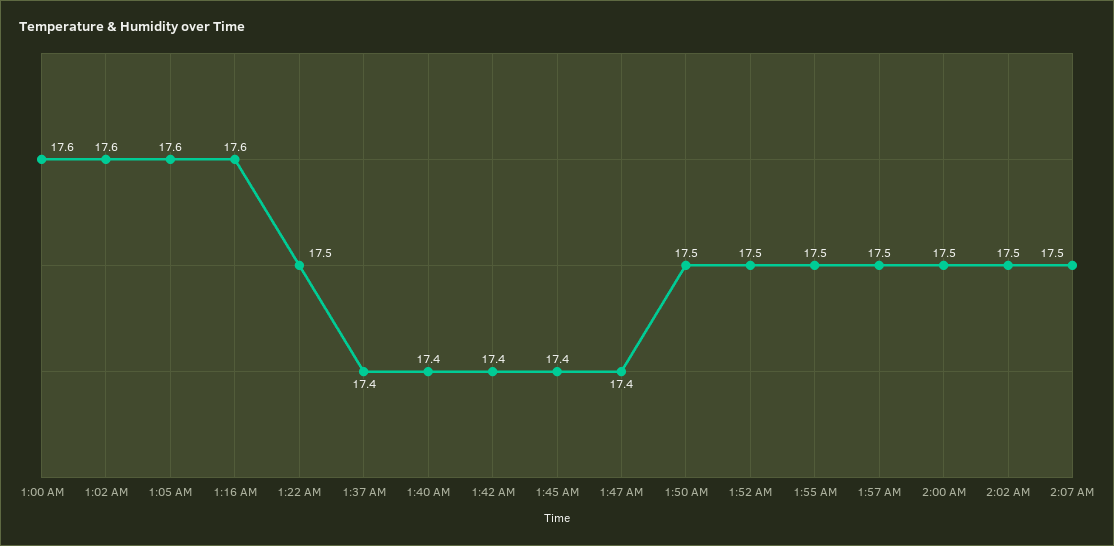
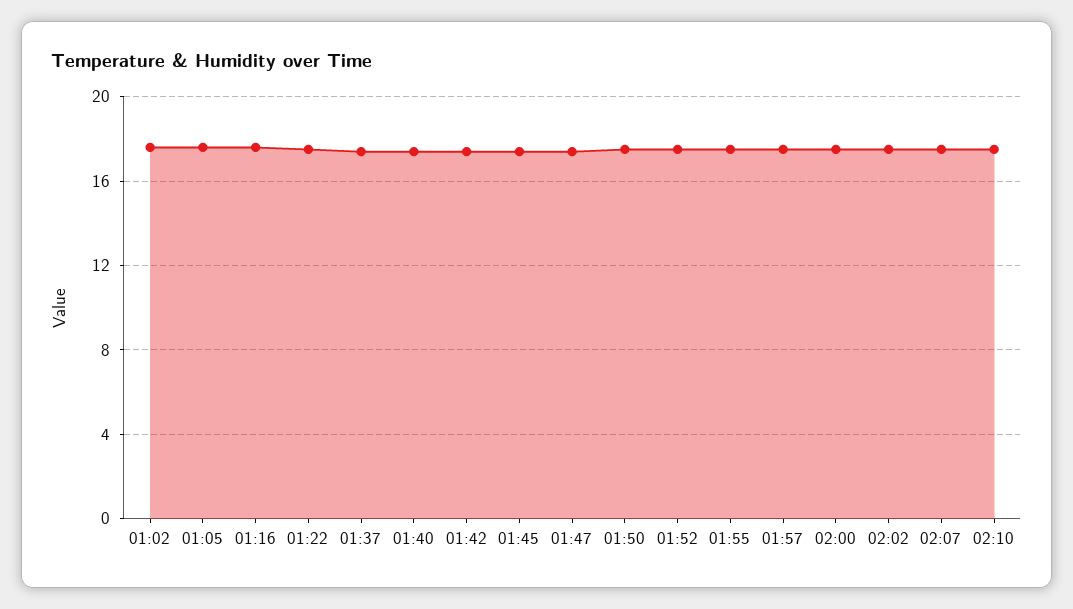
1:00 AM: 17.6 -> none
02:10: none -> 17.5

